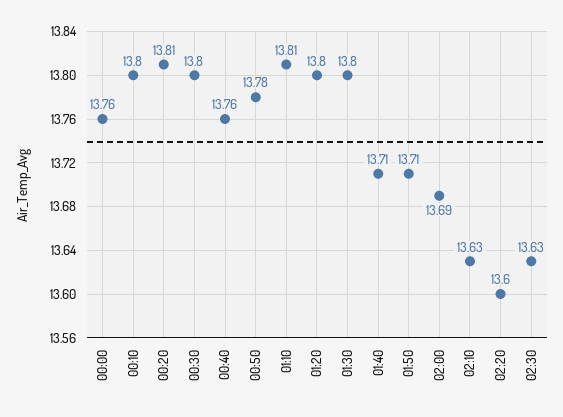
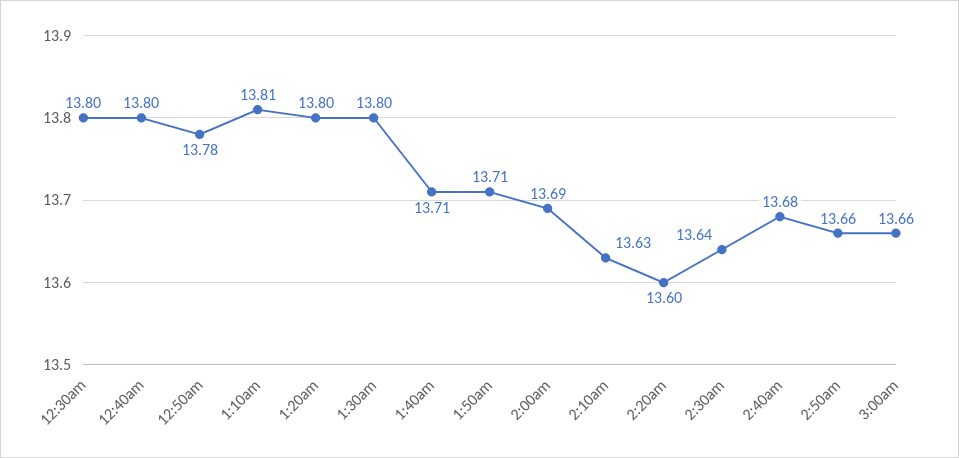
00:00: 13.76 -> none
00:10: 13.8 -> none
00:20: 13.81 -> none
00:40: 13.76 -> 13.8
02:30: 13.63 -> 13.64
2:40am: none -> 13.68
2:50am: none -> 13.66
3:00am: none -> 13.66

